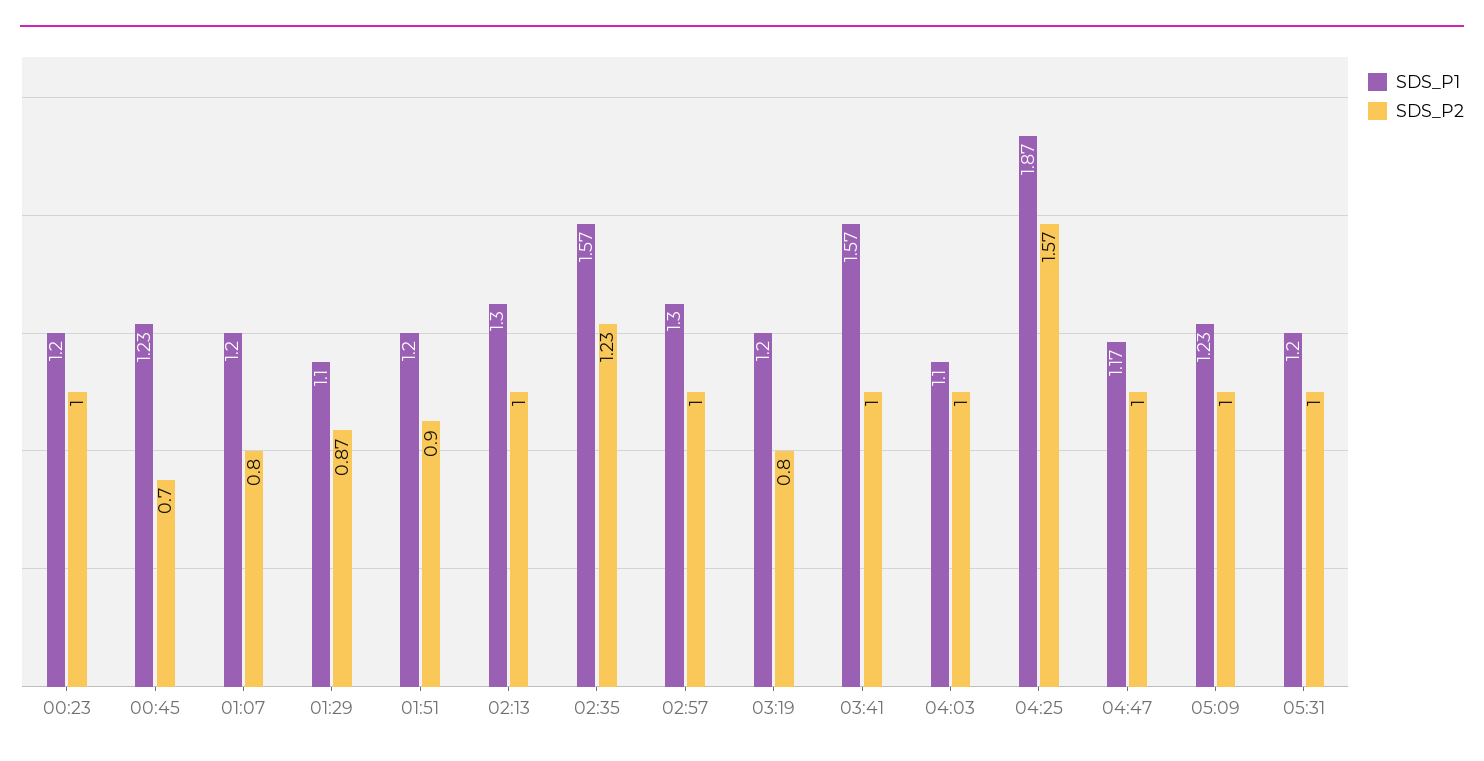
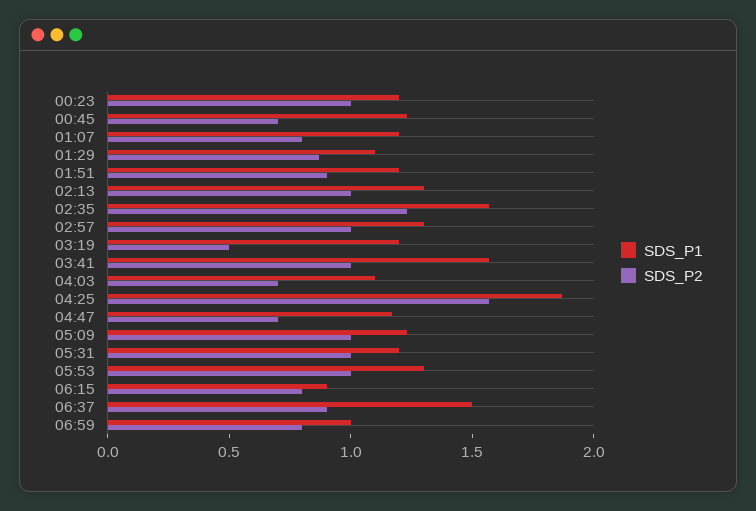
SDS_P2, 03:19: 0.8 -> 0.5
SDS_P2, 04:03: 1 -> 0.7
SDS_P2, 04:47: 1 -> 0.7
SDS_P1, 05:53: none -> 1.3
SDS_P2, 05:53: none -> 1
SDS_P1, 06:15: none -> 0.9
SDS_P2, 06:15: none -> 0.8
SDS_P1, 06:37: none -> 1.5
SDS_P2, 06:37: none -> 0.9
SDS_P1, 06:59: none -> 1
SDS_P2, 06:59: none -> 0.8

